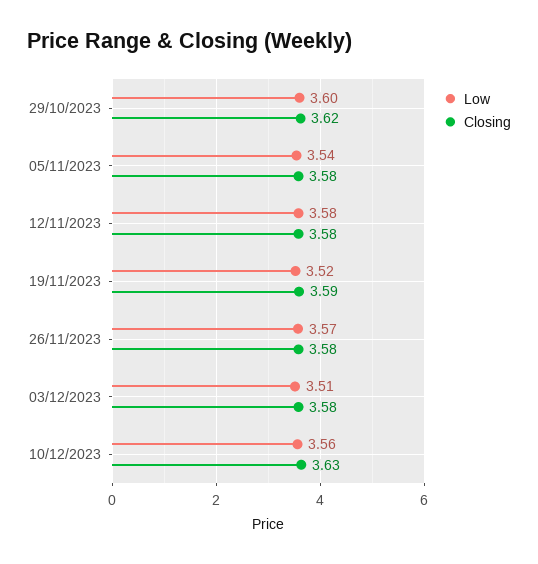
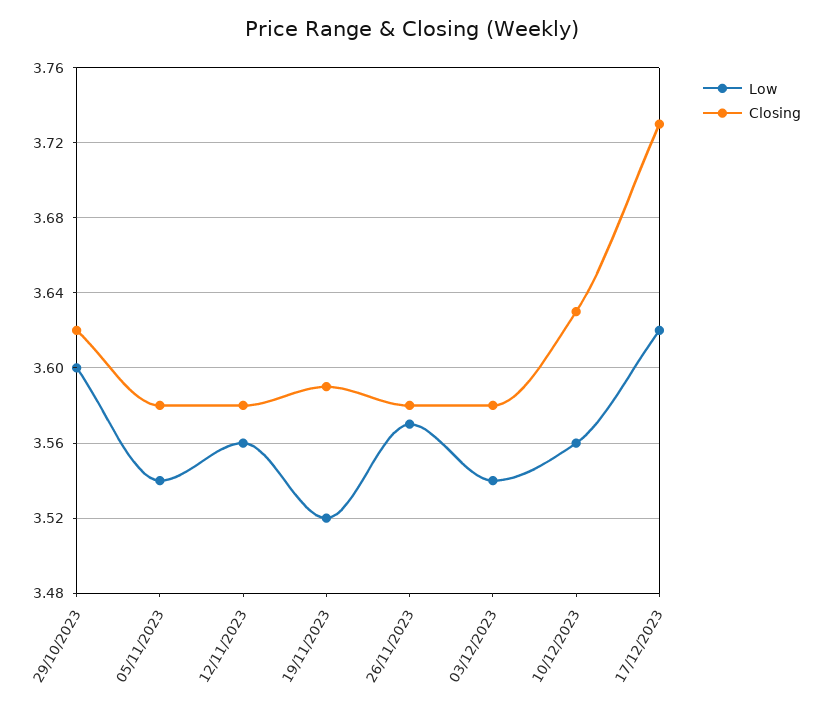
Low, 12/11/2023: 3.58 -> 3.56
Low, 03/12/2023: 3.51 -> 3.54
Low, 17/12/2023: none -> 3.62
Closing, 17/12/2023: none -> 3.73

